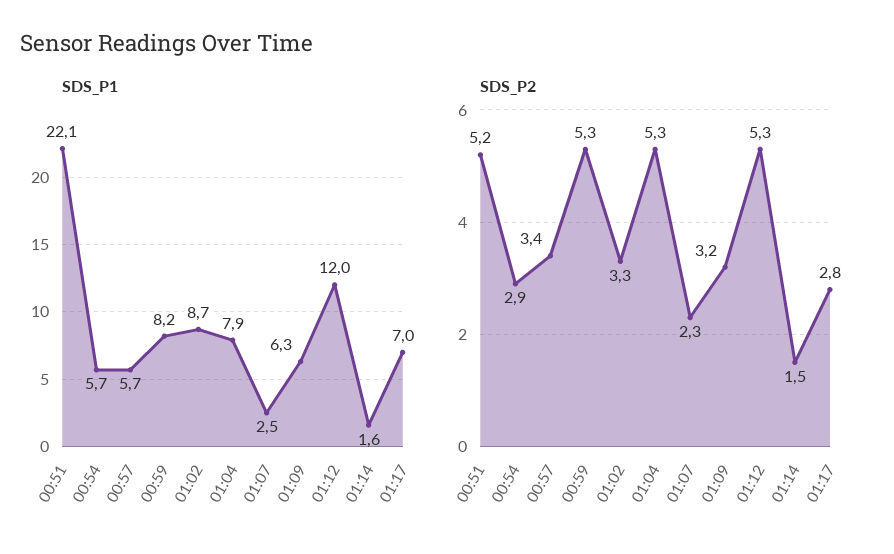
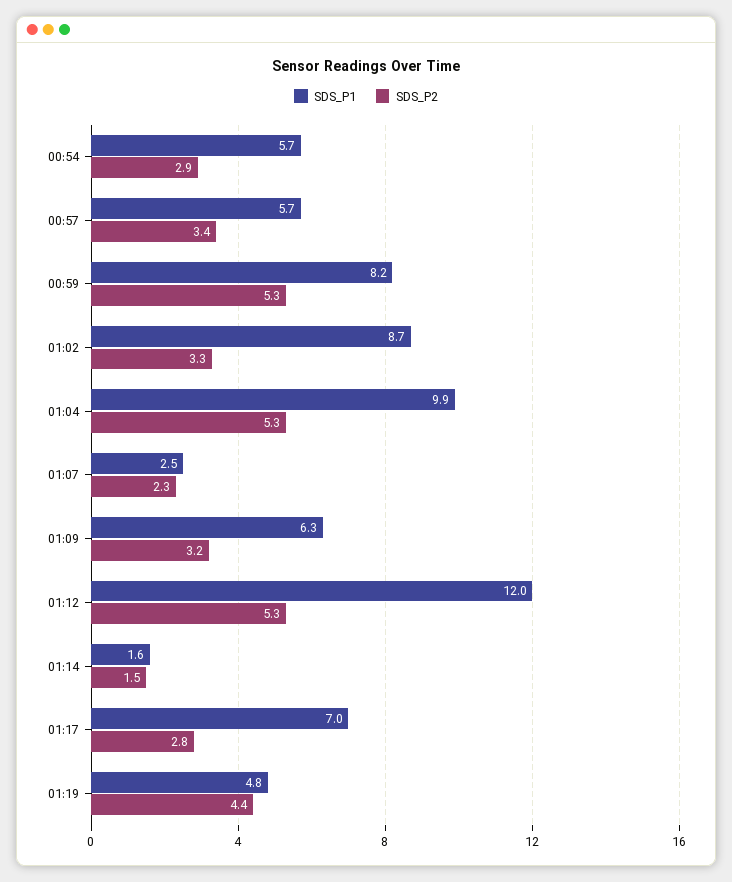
SDS_P1, 00:51: 22.1 -> none
SDS_P1, 01:04: 7.9 -> 9.9
SDS_P2, 00:51: 5.2 -> none
SDS_P1, 01:19: none -> 4.8
SDS_P2, 01:19: none -> 4.4

